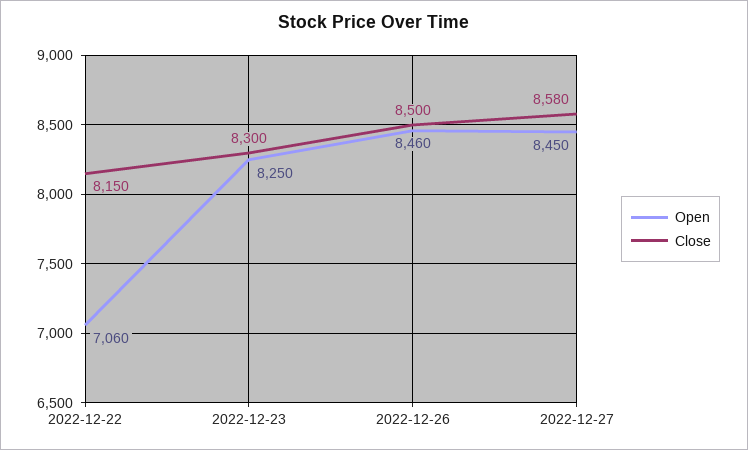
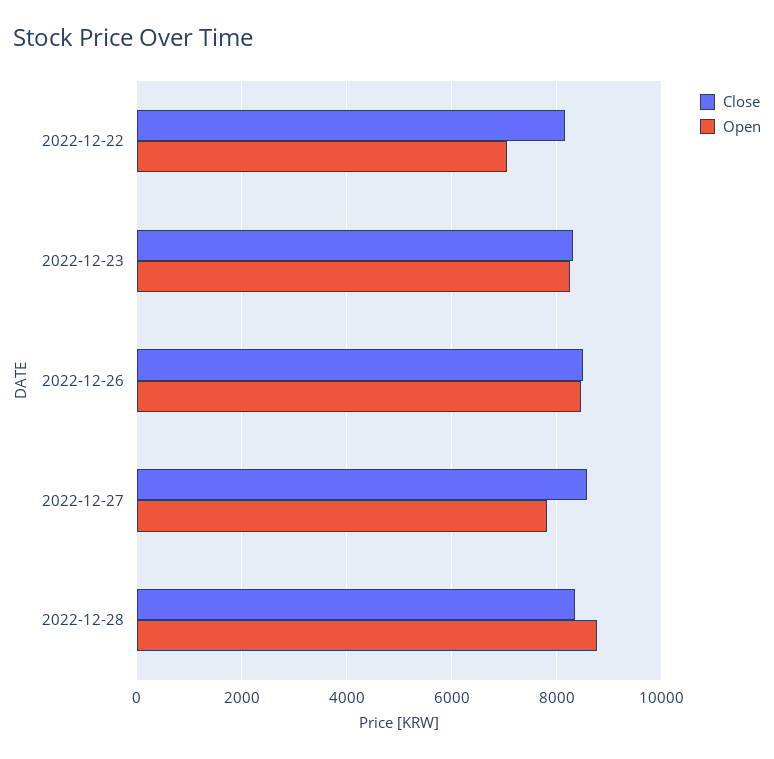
Open, 2022-12-27: 8450 -> 7800
Close, 2022-12-28: none -> 8400
Open, 2022-12-28: none -> 8800

